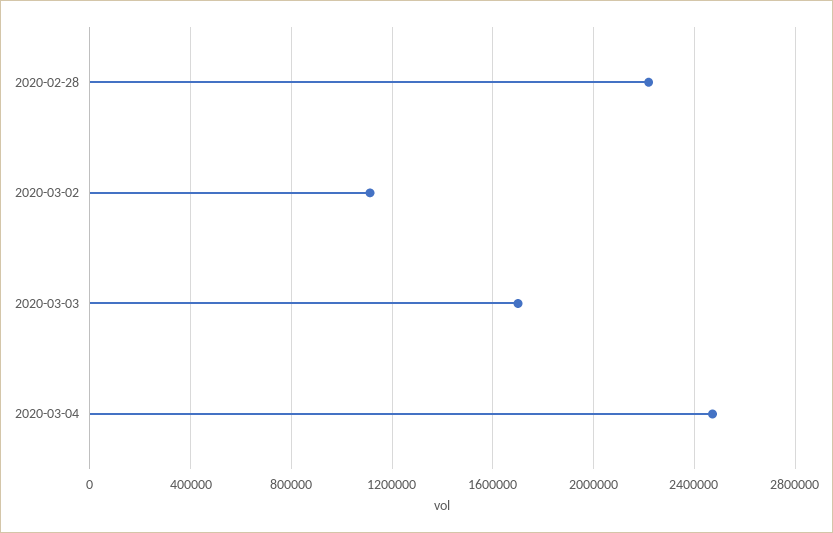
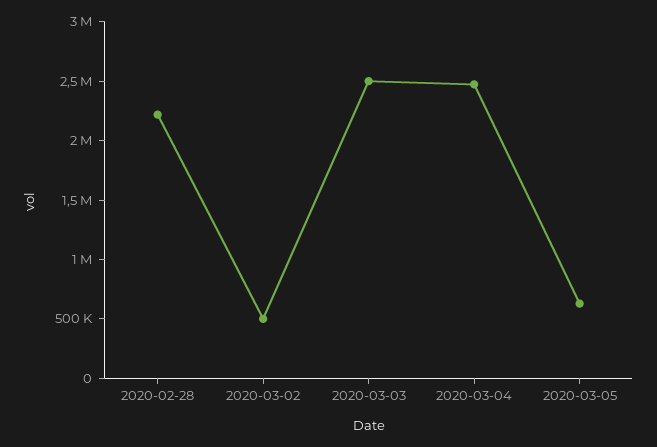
2020-03-02: 1100000 -> 500000
2020-03-03: 1700000 -> 2500000
2020-03-05: none -> 600000

